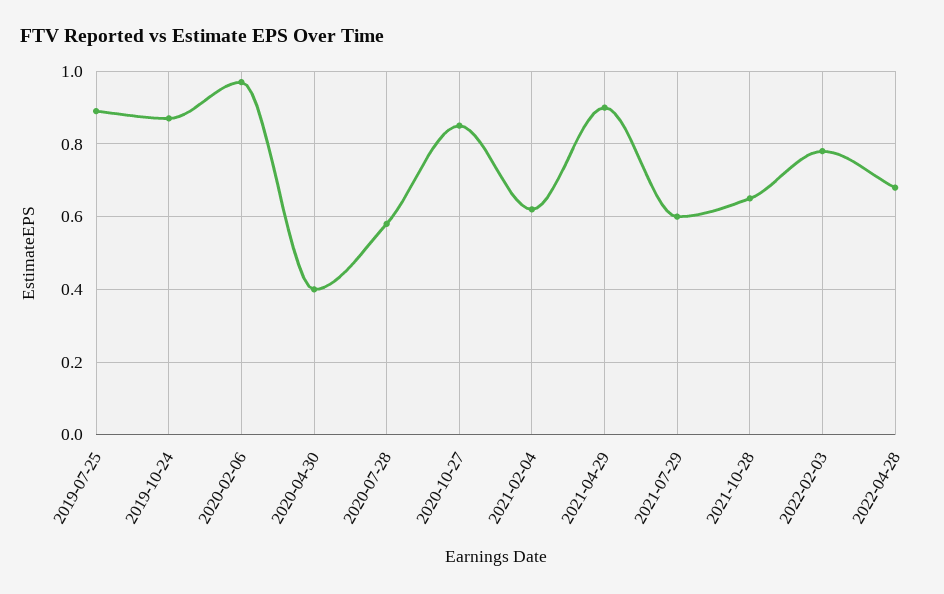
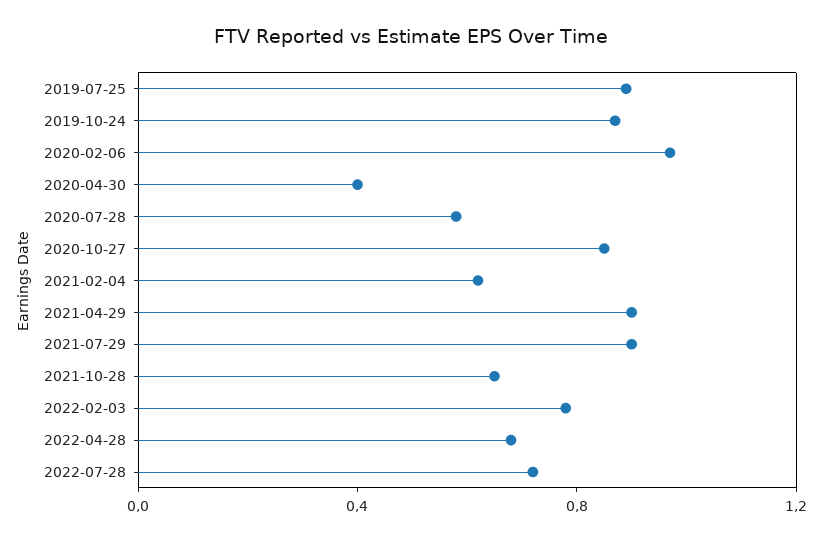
2021-07-29: 0.6 -> 0.9
2022-07-28: none -> 0.7

